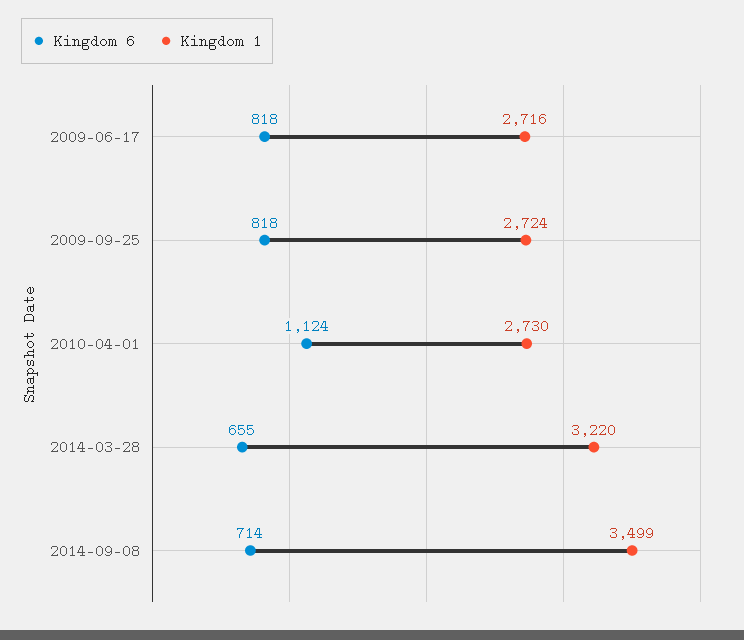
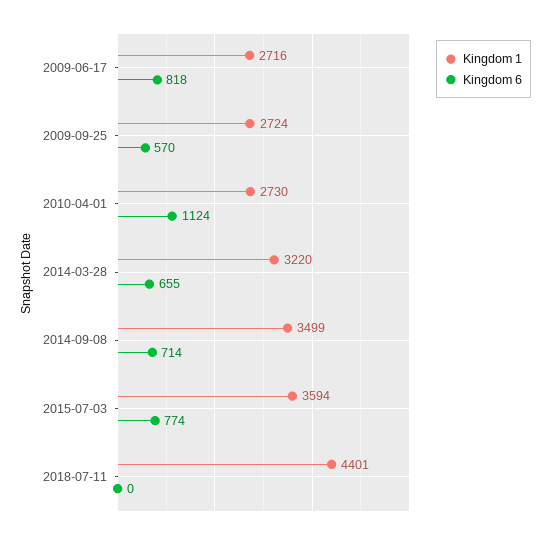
Kingdom 6, 2009-09-25: 818 -> 570
Kingdom 1, 2015-07-03: none -> 3594
Kingdom 6, 2015-07-03: none -> 774
Kingdom 1, 2018-07-11: none -> 4401
Kingdom 6, 2018-07-11: none -> 0

